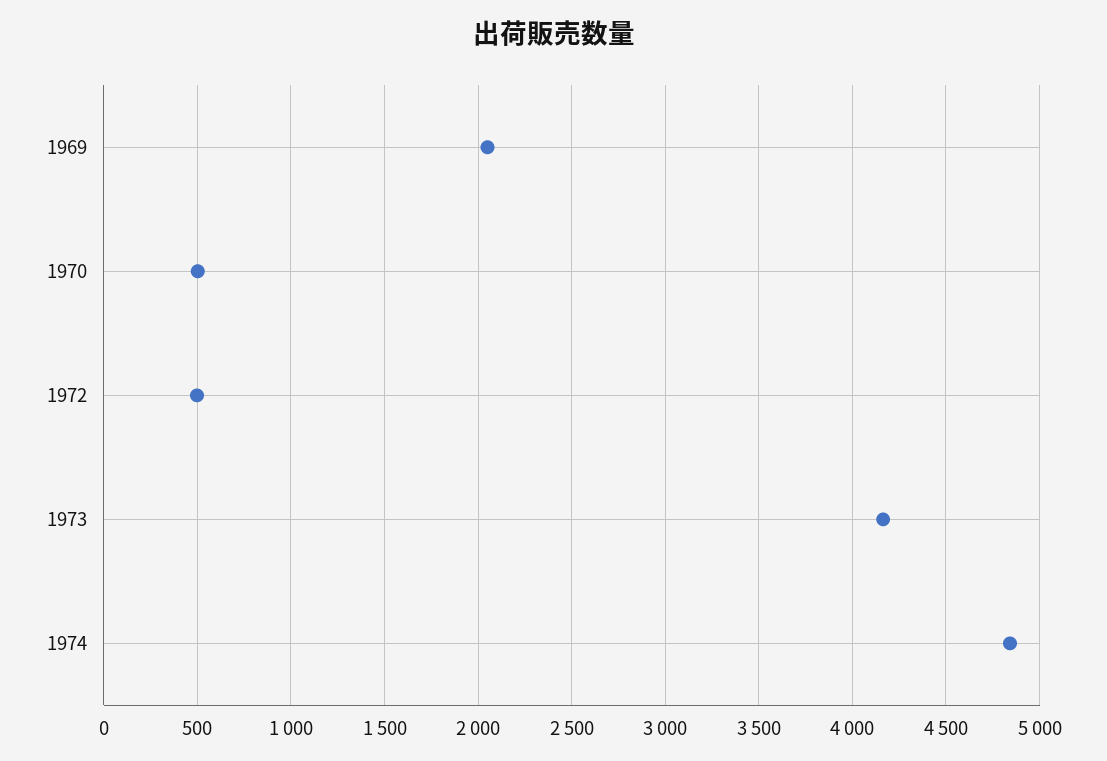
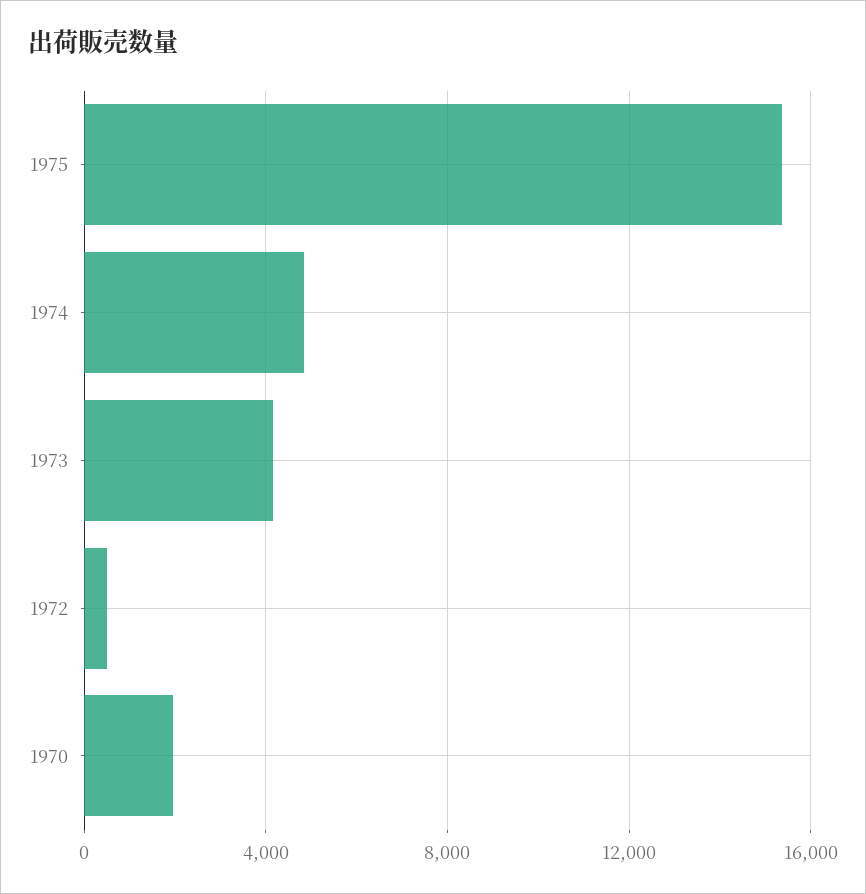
1969: 2050 -> none
1970: 500 -> 2000
1975: none -> 15500

